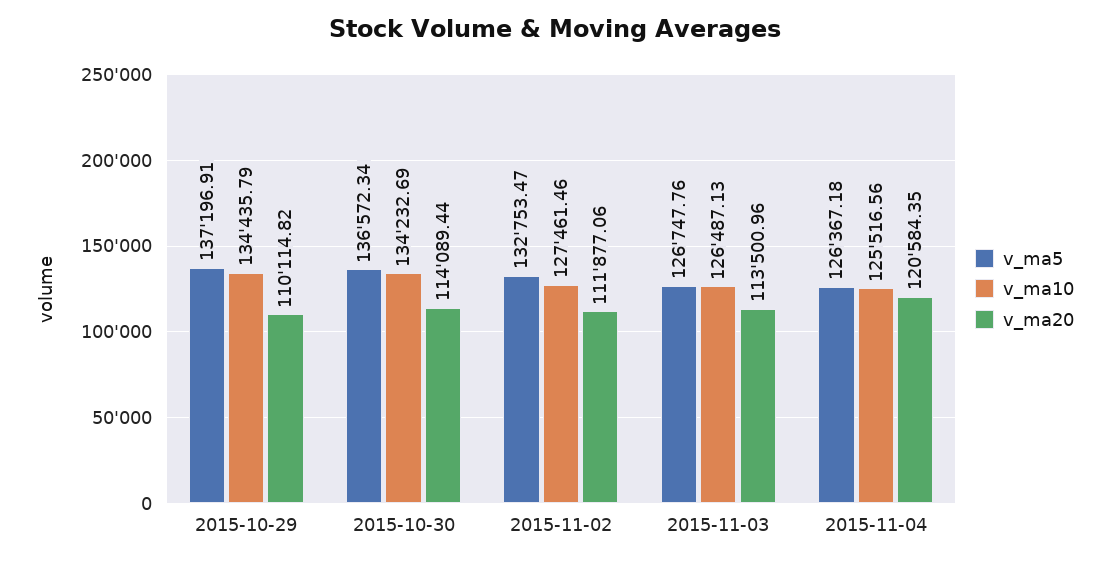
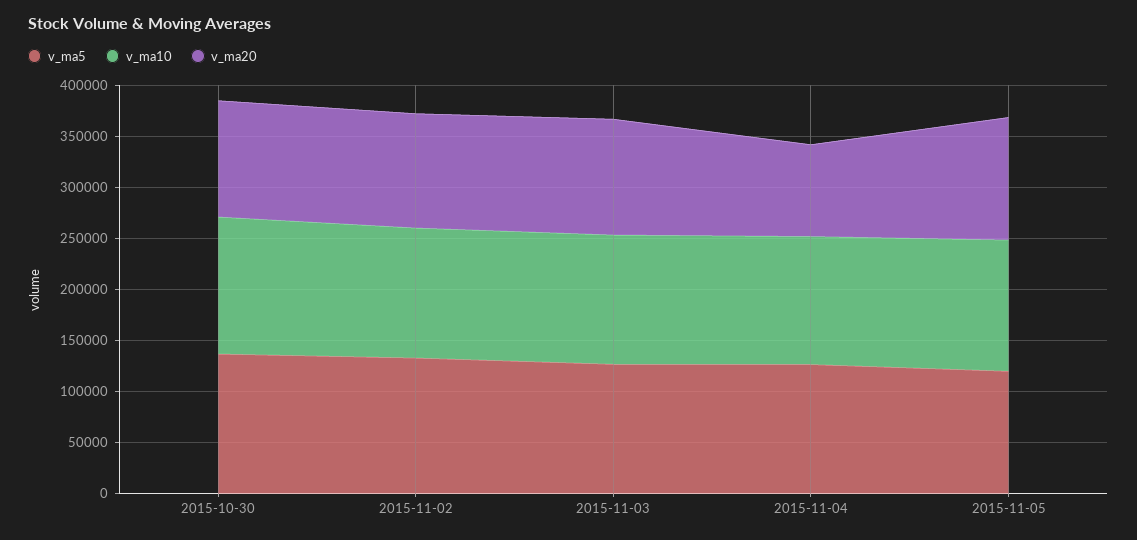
v_ma5, 2015-10-29: 137196.91 -> none
v_ma10, 2015-10-29: 134435.79 -> none
v_ma20, 2015-10-29: 110114.82 -> none
v_ma20, 2015-11-04: 120584.35 -> 90000
v_ma5, 2015-11-05: none -> 120000
v_ma10, 2015-11-05: none -> 130000
v_ma20, 2015-11-05: none -> 120000

